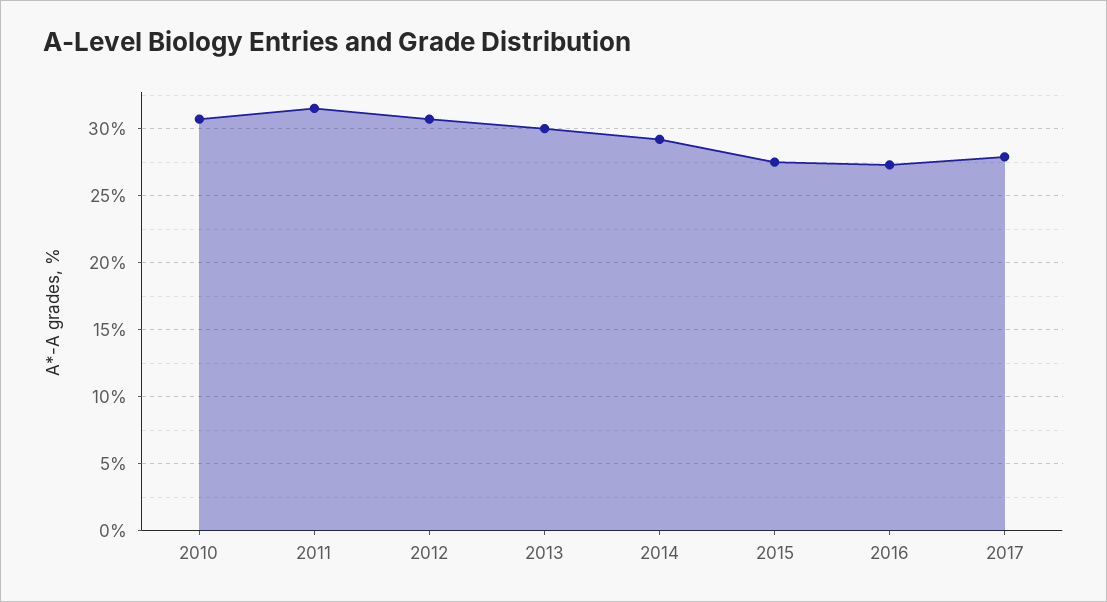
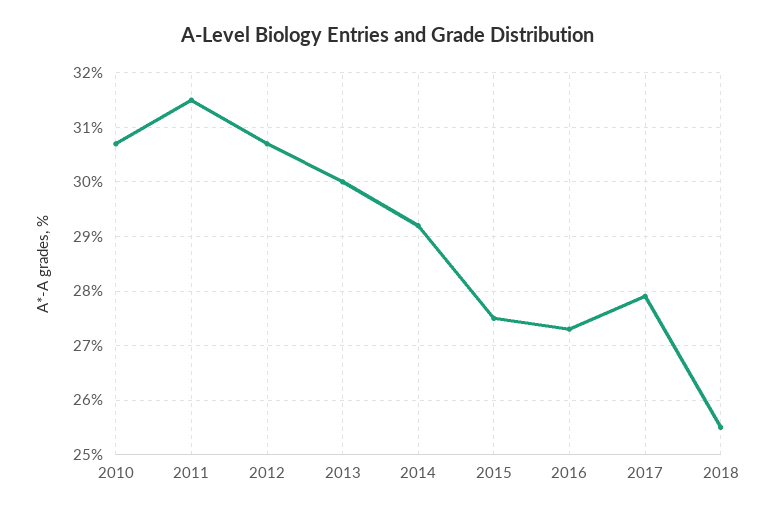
2018: none -> 25.5

